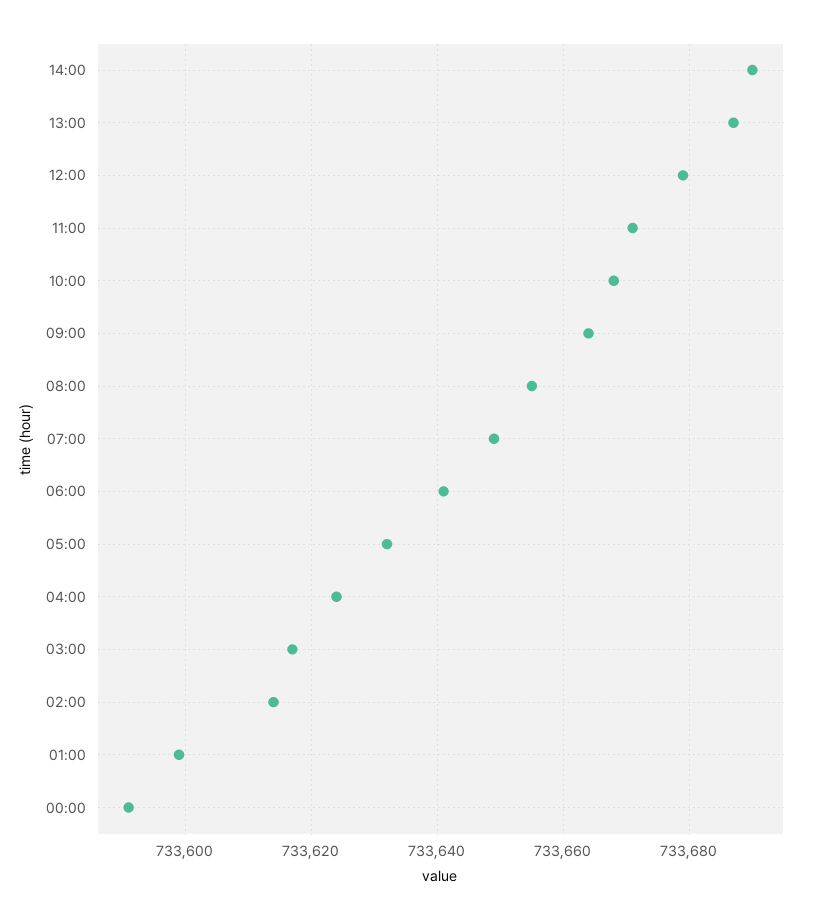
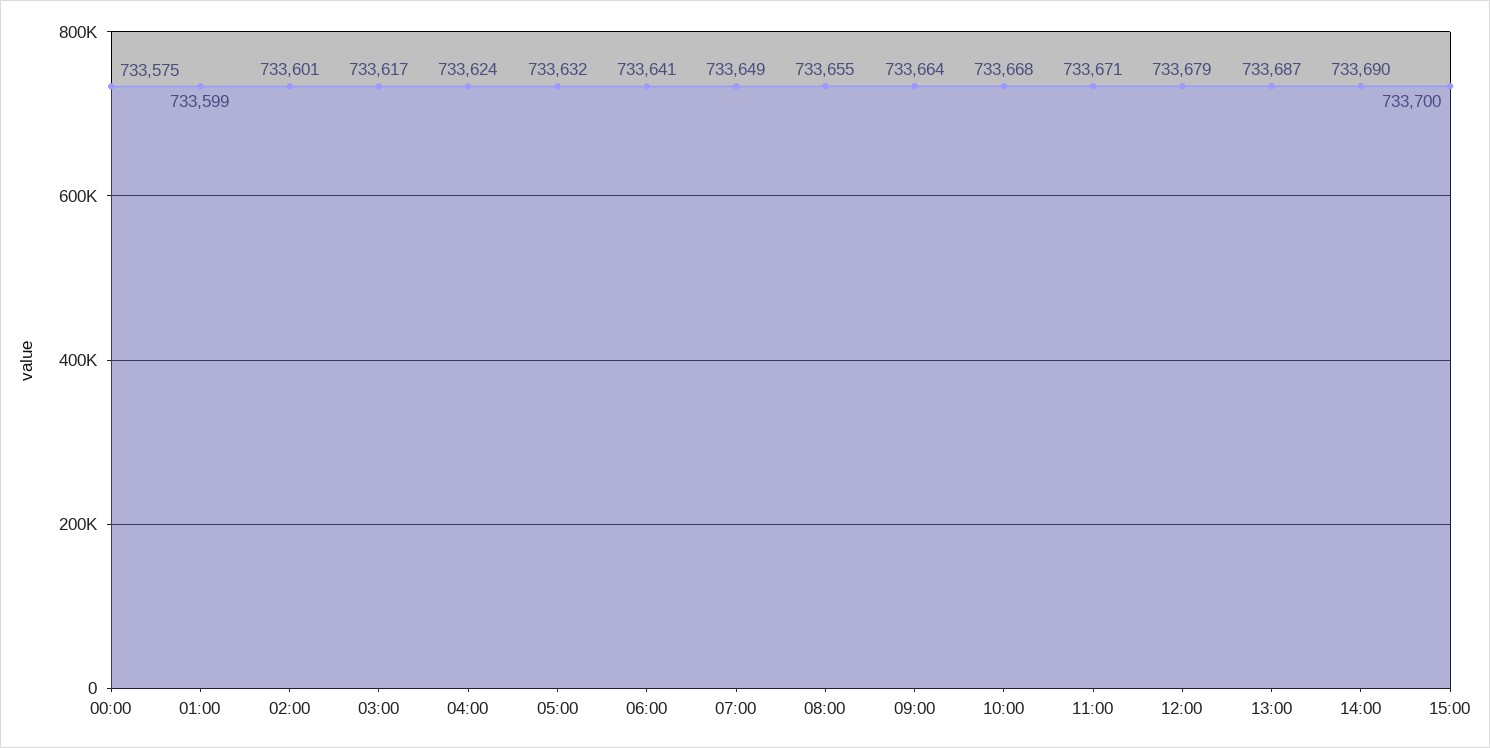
02:00: 733615 -> 733601
00:00: 733590 -> 733575
15:00: none -> 733700

